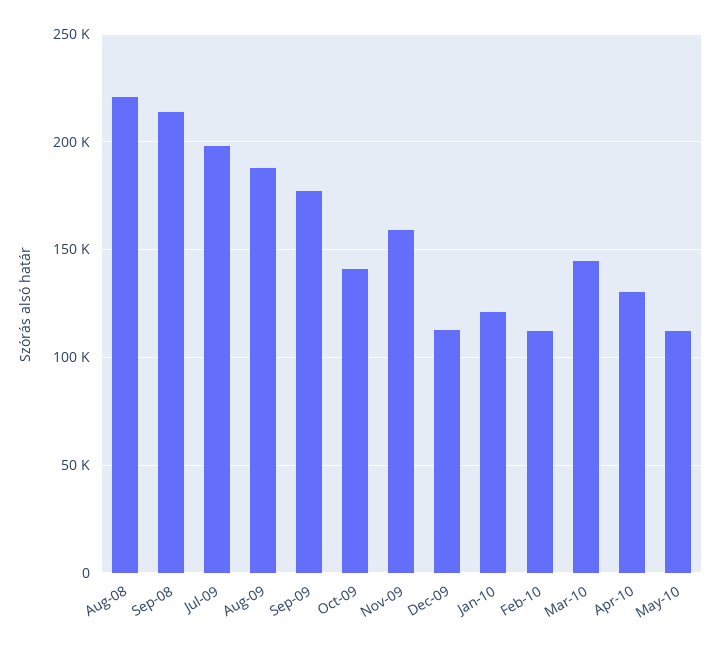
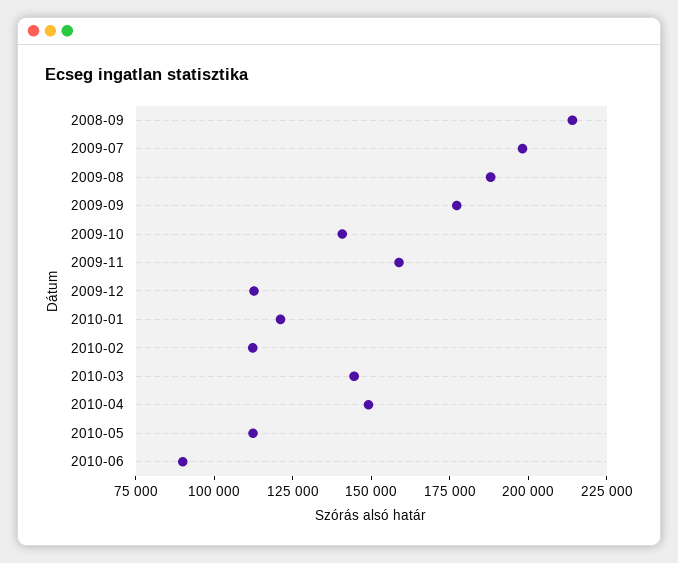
Aug-08: 220000 -> none
Apr-10: 130000 -> 150000
2010-06: none -> 90000

